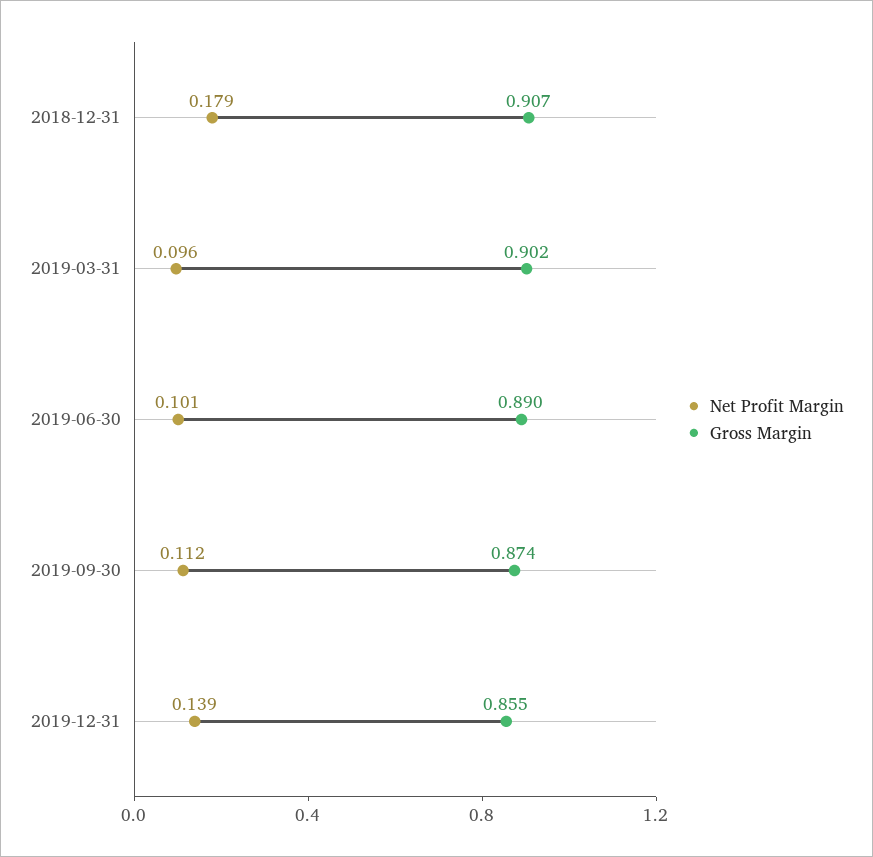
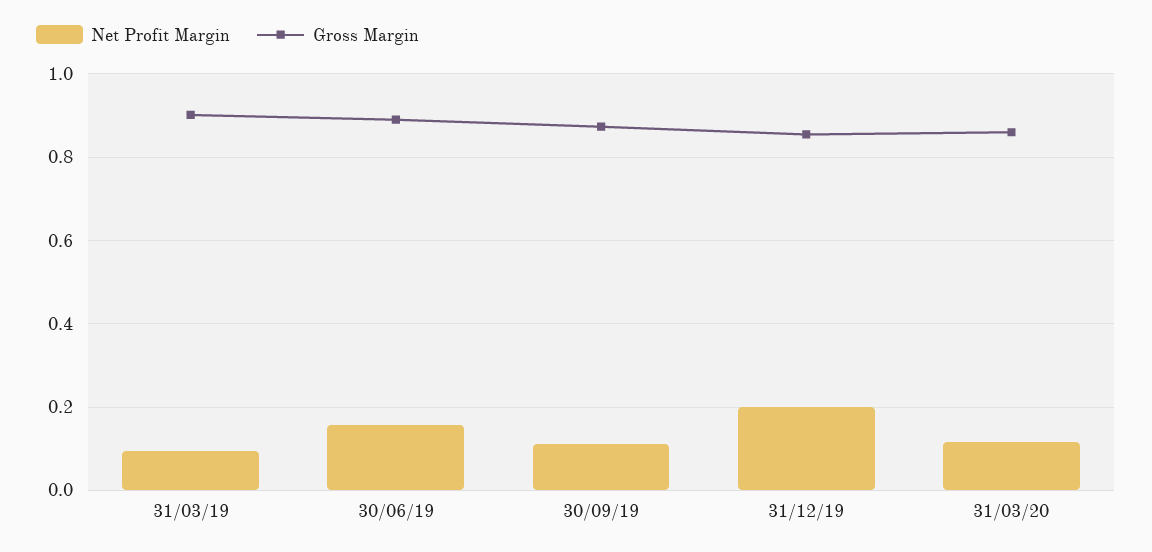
Net Profit Margin, 2018-12-31: 0.179 -> none
Gross Margin, 2018-12-31: 0.907 -> none
Net Profit Margin, 2019-06-30: 0.101 -> 0.16
Net Profit Margin, 2019-12-31: 0.139 -> 0.2
Net Profit Margin, 31/03/20: none -> 0.12
Gross Margin, 31/03/20: none -> 0.86

